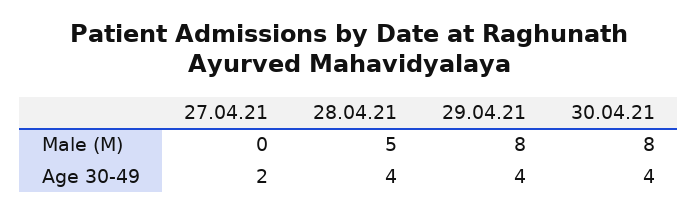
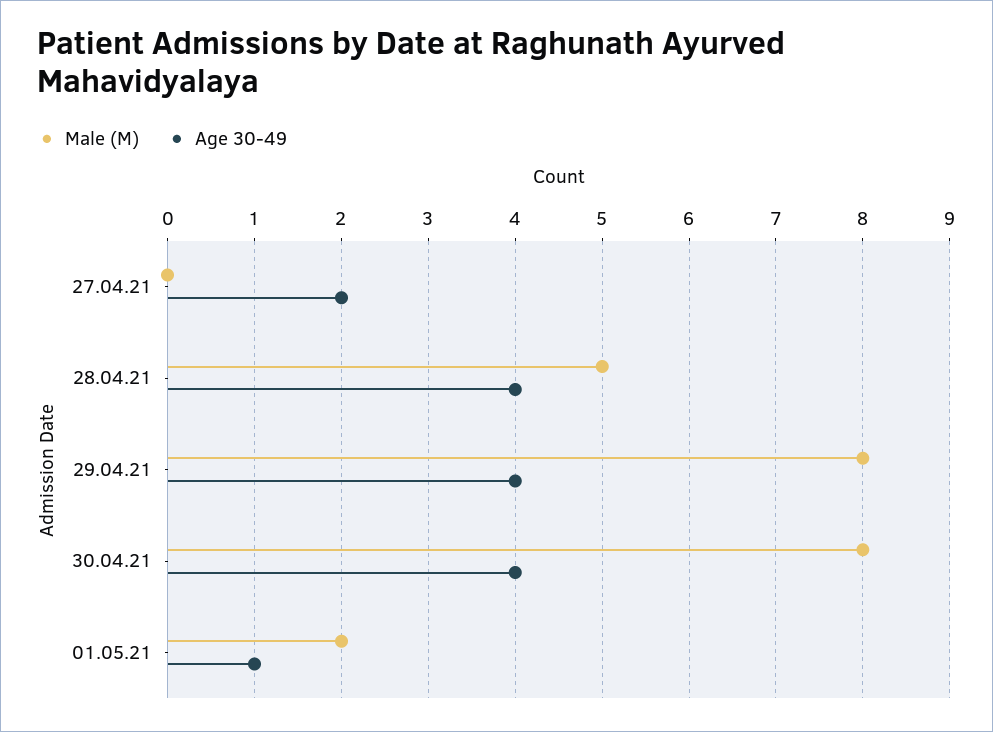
Male (M), 01.05.21: none -> 2
Age 30-49, 01.05.21: none -> 1

